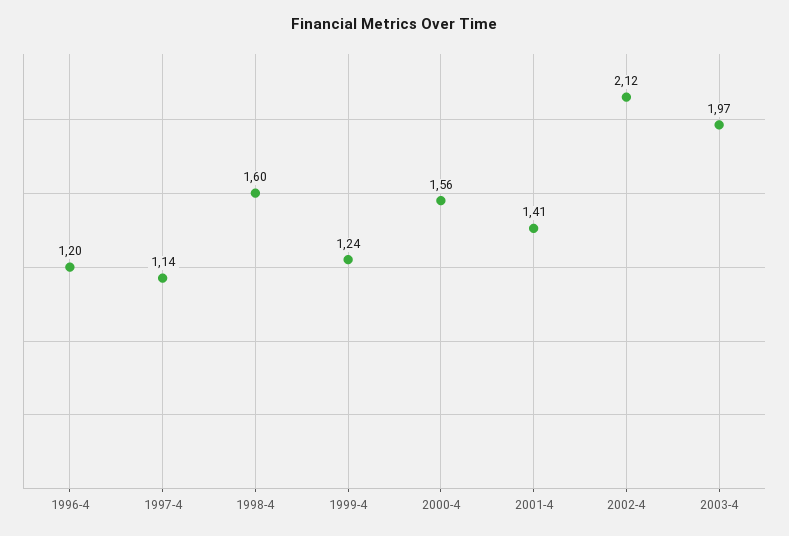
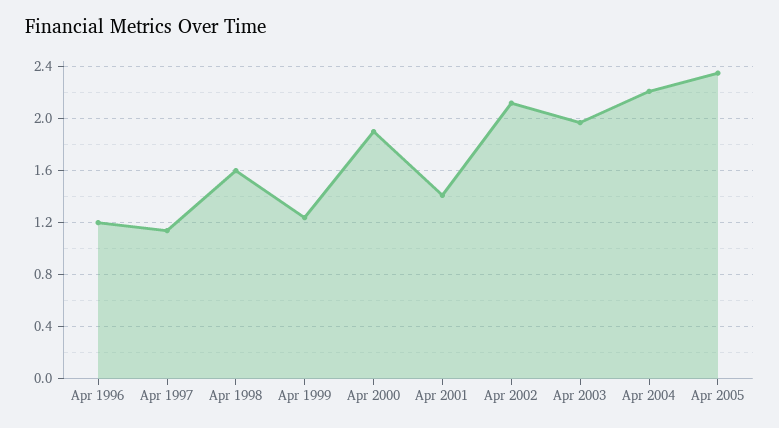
2000-4: 1.56 -> 1.9
Apr 2004: none -> 2.2
Apr 2005: none -> 2.35

